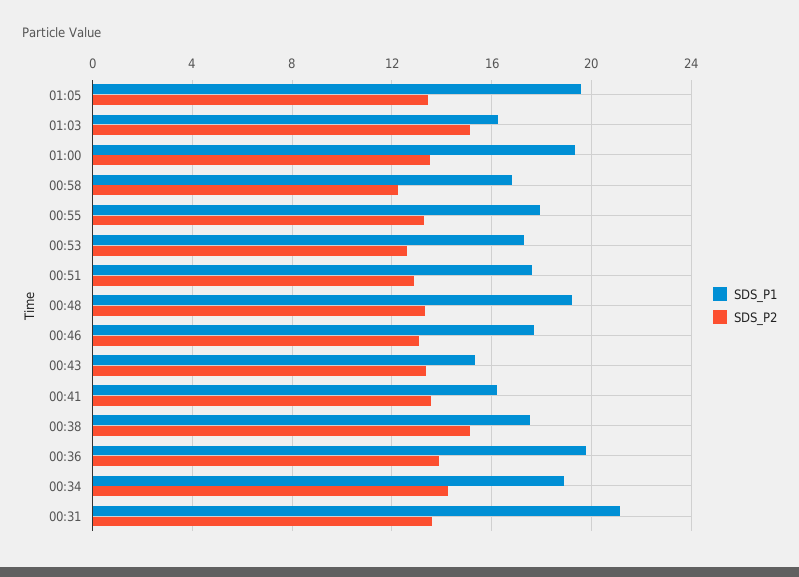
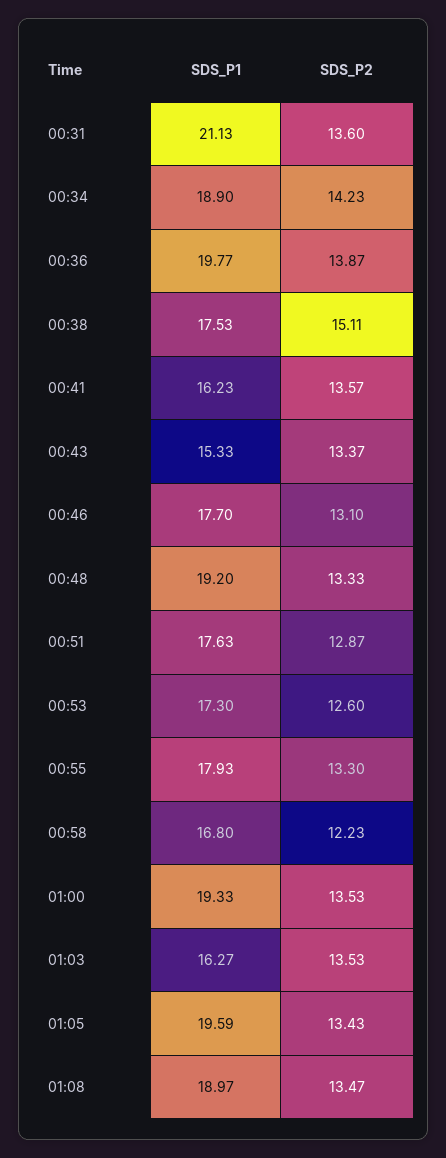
SDS_P2, 01:03: 15 -> 13.53
SDS_P1, 01:08: none -> 18.97
SDS_P2, 01:08: none -> 13.47

